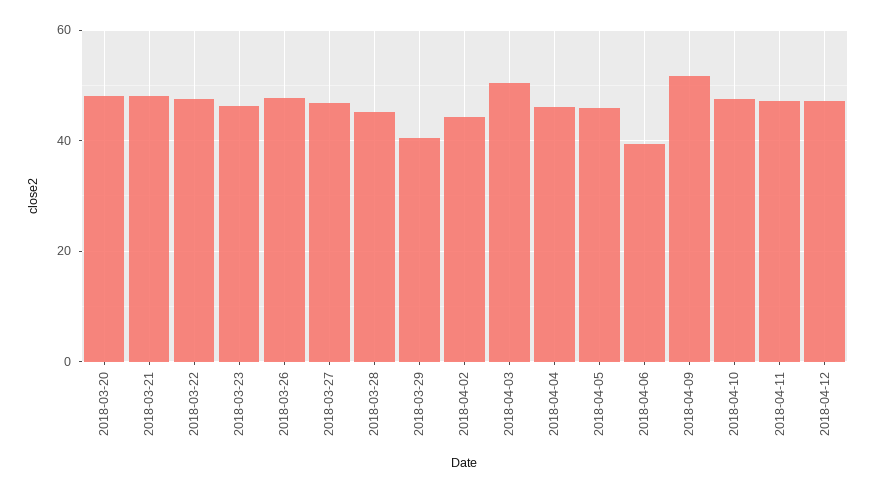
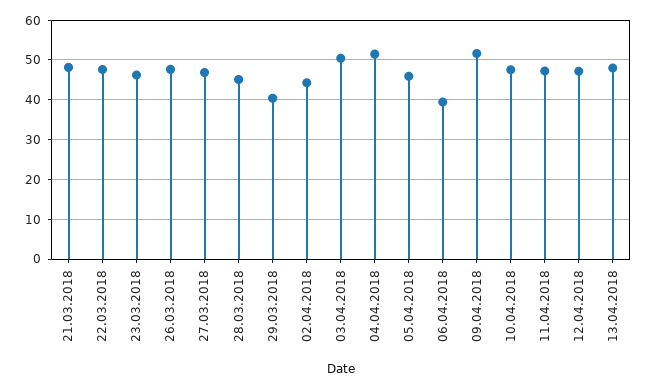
2018-03-20: 48 -> none
2018-04-04: 46 -> 52
13.04.2018: none -> 48

